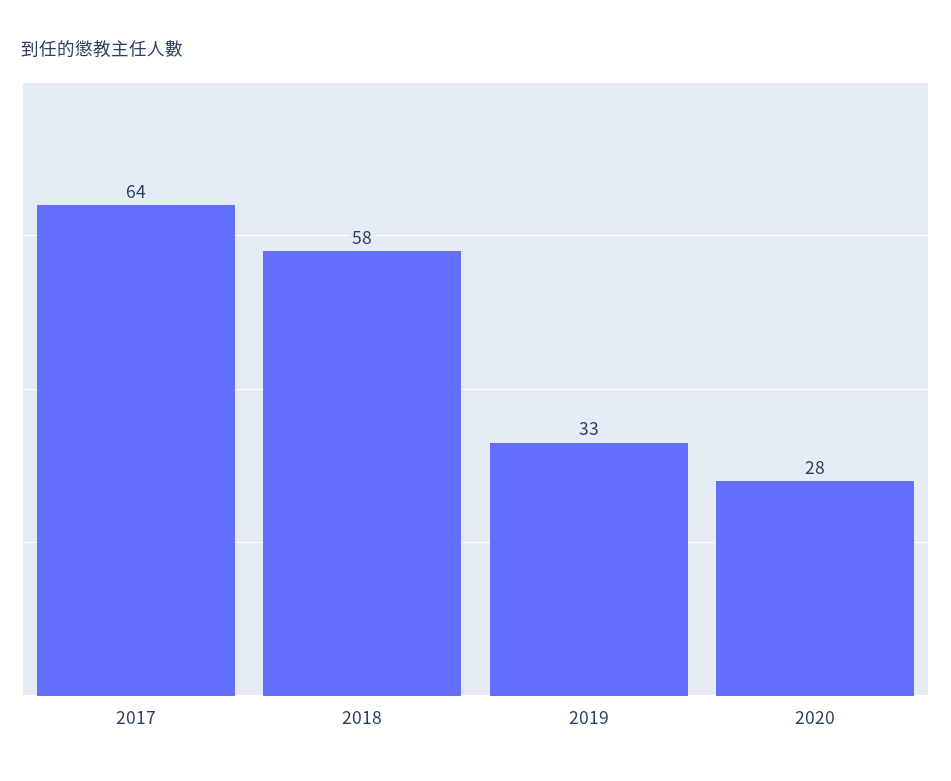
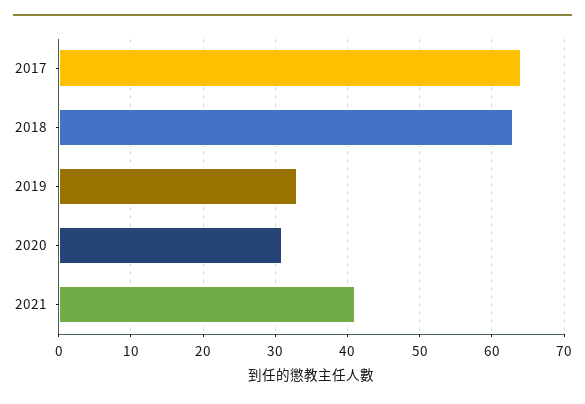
2018: 58 -> 63
2020: 28 -> 31
2021: none -> 41

